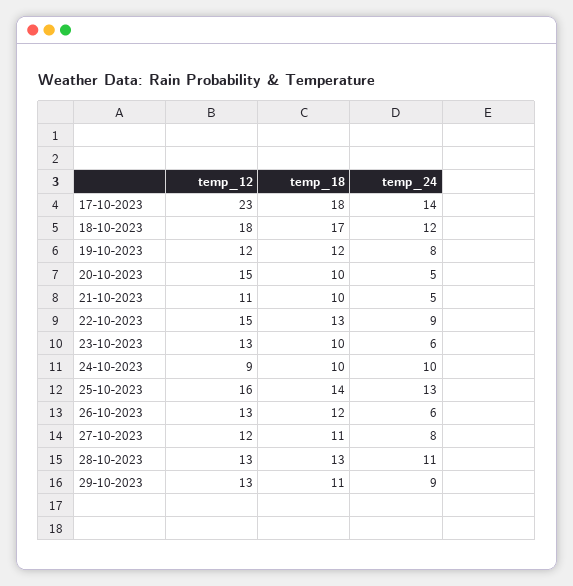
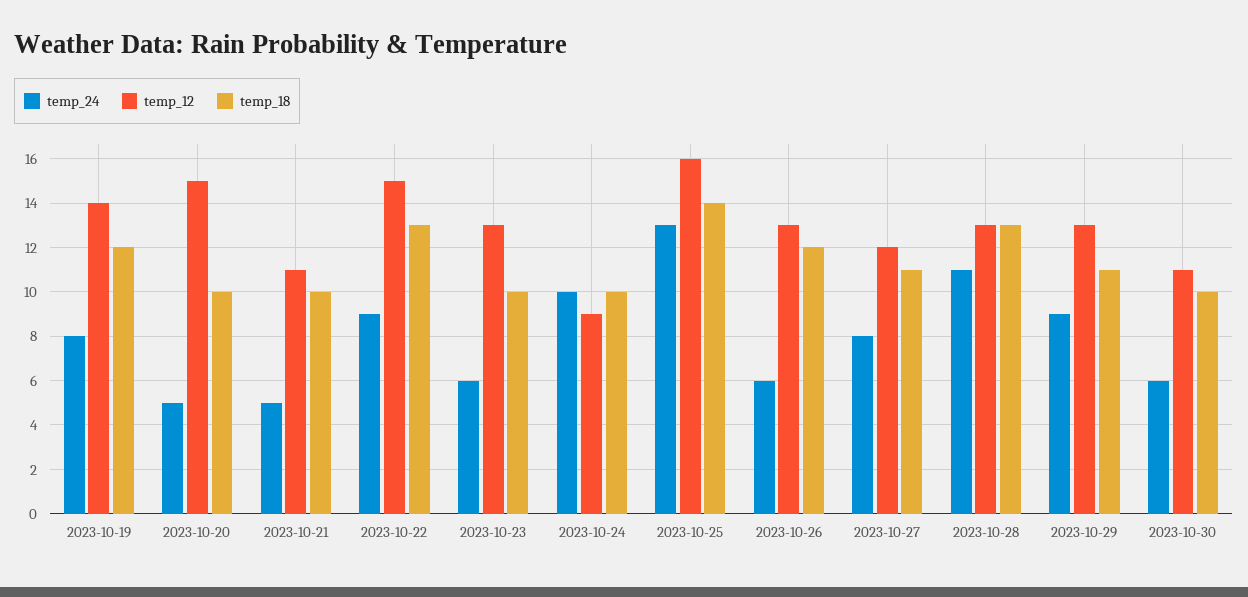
temp_12, 17-10-2023: 23 -> none
temp_18, 17-10-2023: 18 -> none
temp_24, 17-10-2023: 14 -> none
temp_12, 18-10-2023: 18 -> none
temp_18, 18-10-2023: 17 -> none
temp_24, 18-10-2023: 12 -> none
temp_12, 19-10-2023: 12 -> 14
temp_24, 2023-10-30: none -> 6
temp_12, 2023-10-30: none -> 11
temp_18, 2023-10-30: none -> 10

